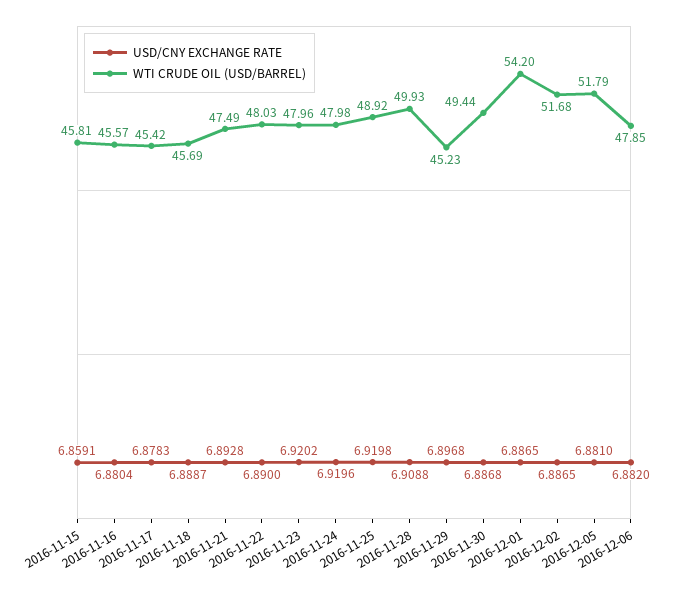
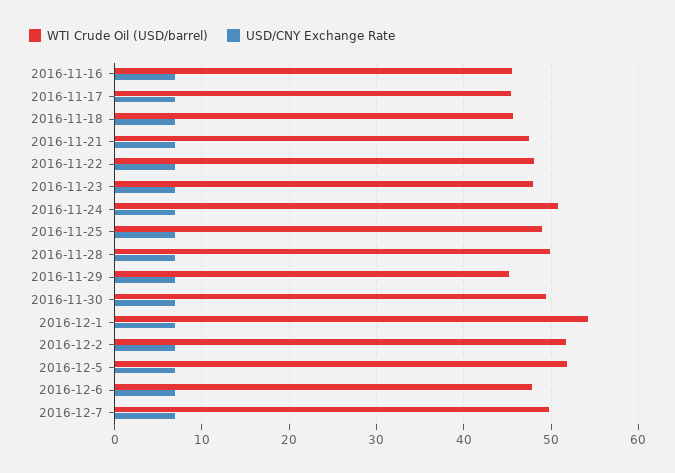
USD/CNY EXCHANGE RATE, 2016-11-15: 6.8591 -> none
WTI CRUDE OIL (USD/BARREL), 2016-11-15: 45.81 -> none
WTI CRUDE OIL (USD/BARREL), 2016-11-24: 47.98 -> 51
WTI CRUDE OIL (USD/BARREL), 2016-12-7: none -> 50
USD/CNY EXCHANGE RATE, 2016-12-7: none -> 7

